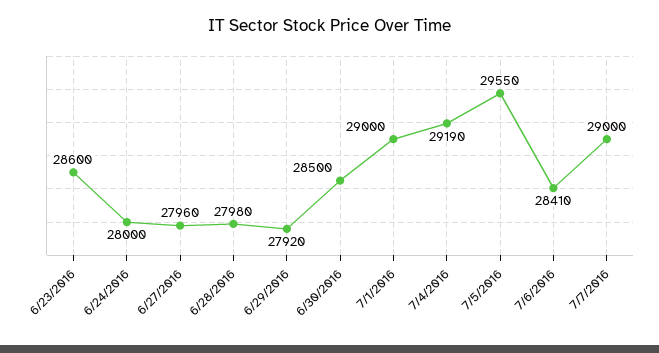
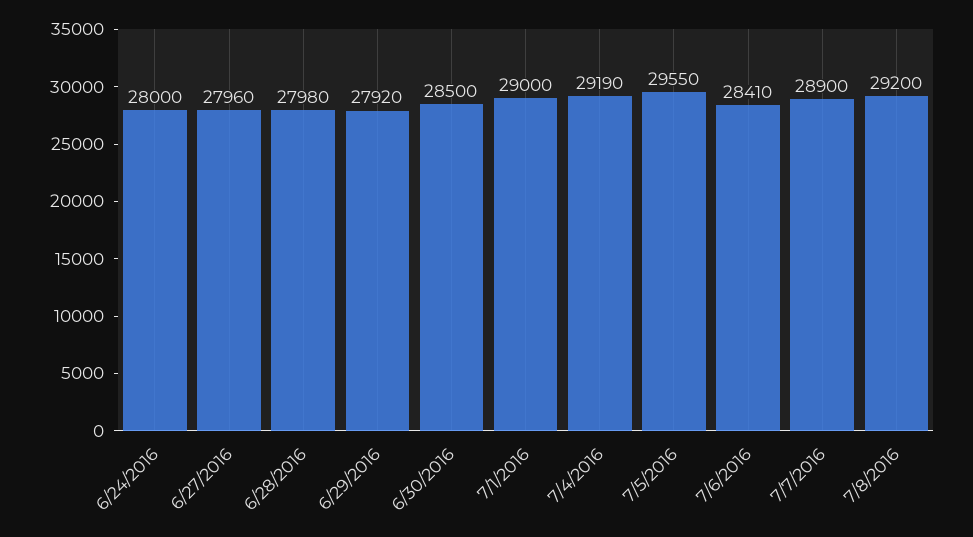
6/23/2016: 28600 -> none
7/7/2016: 29000 -> 28900
7/8/2016: none -> 29200

